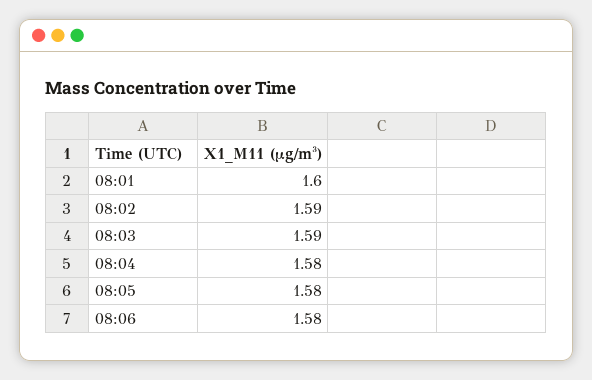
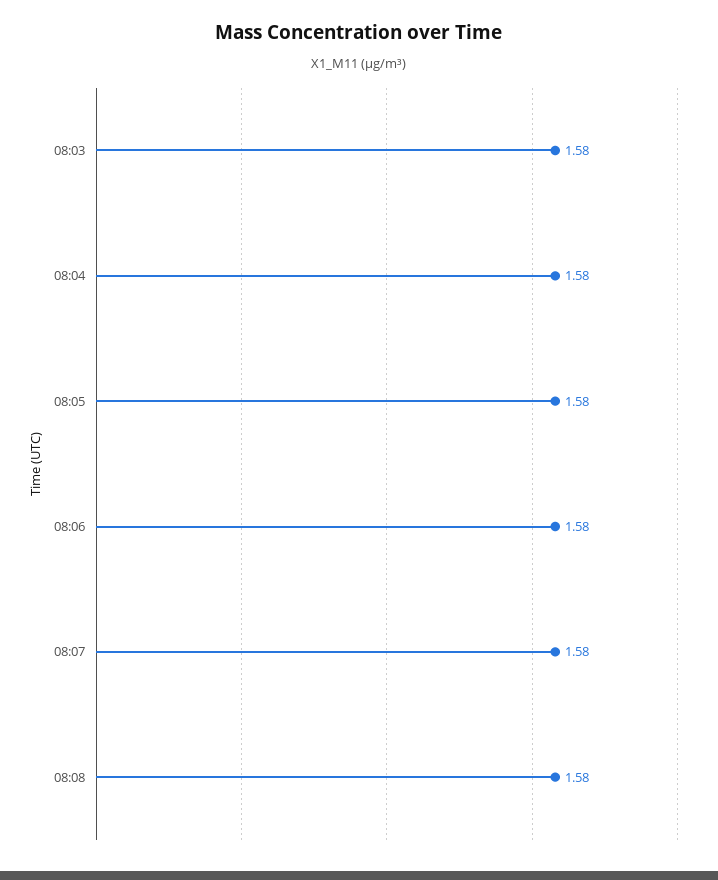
08:01: 1.6 -> none
08:02: 1.59 -> none
08:03: 1.59 -> 1.58
08:07: none -> 1.58
08:08: none -> 1.58

